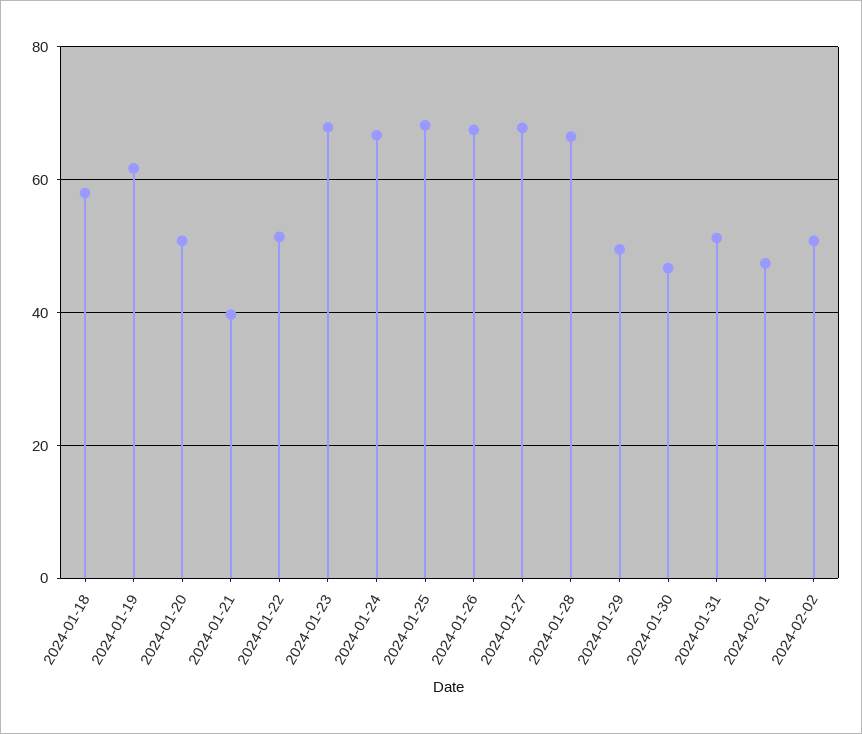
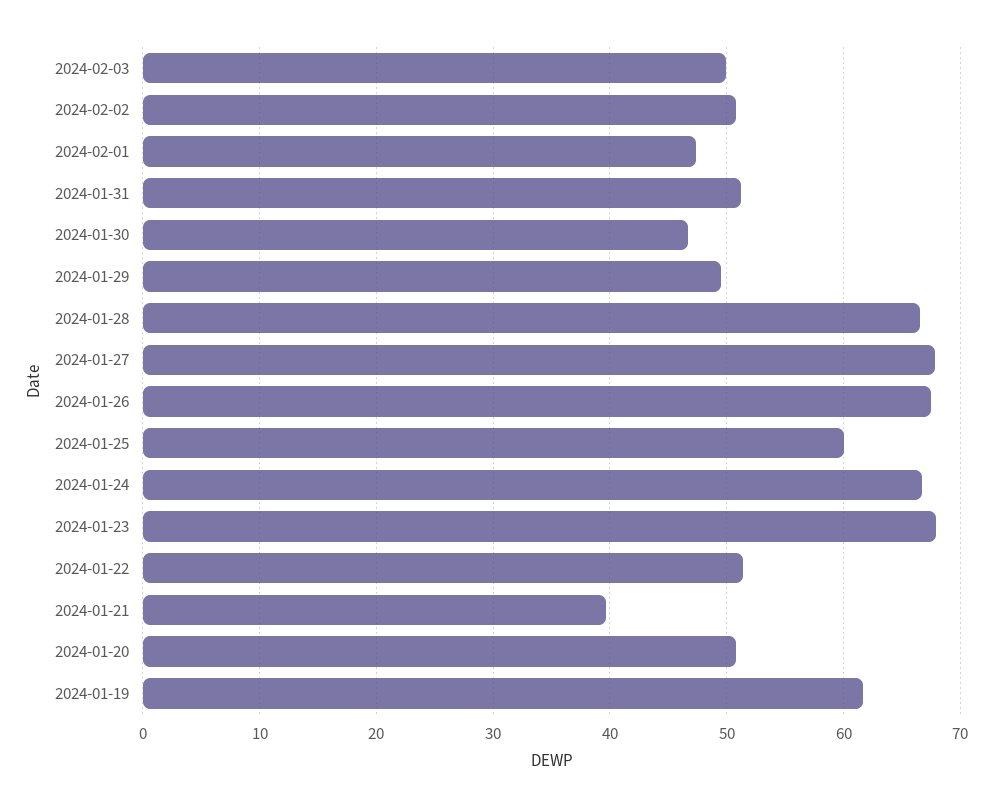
2024-01-18: 58 -> none
2024-01-25: 68 -> 60
2024-02-03: none -> 50

